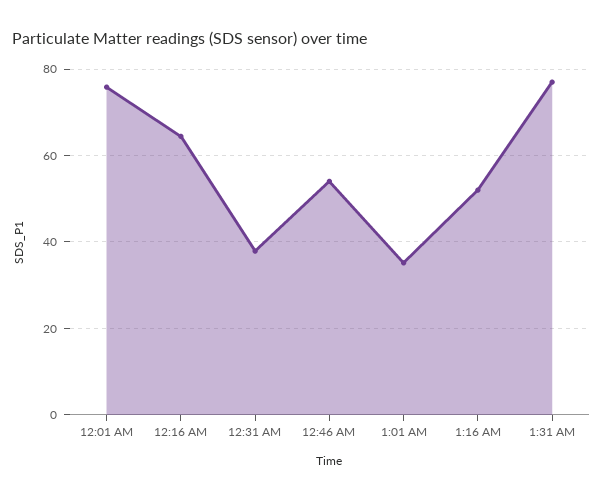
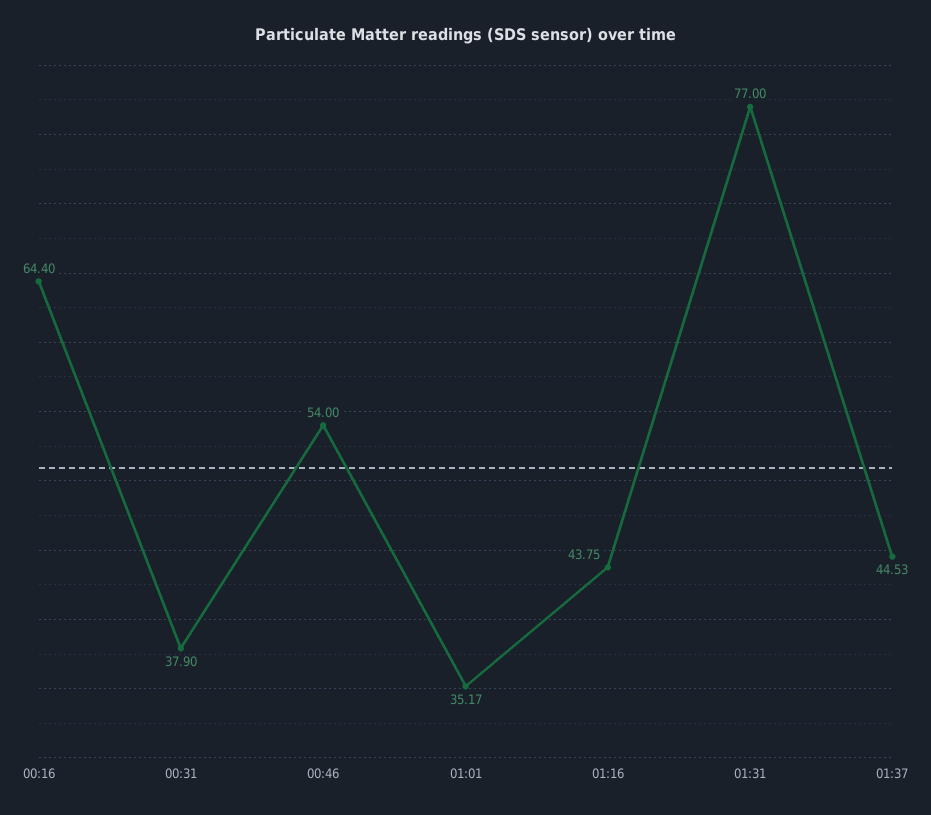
12:01 AM: 76 -> none
1:16 AM: 52 -> 43.75
01:37: none -> 44.53

